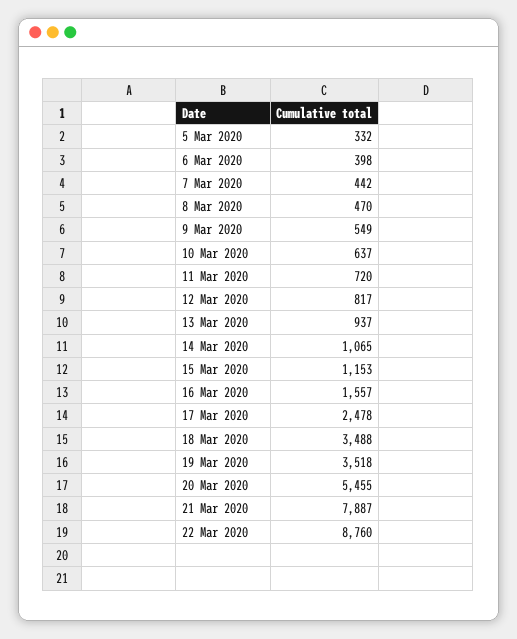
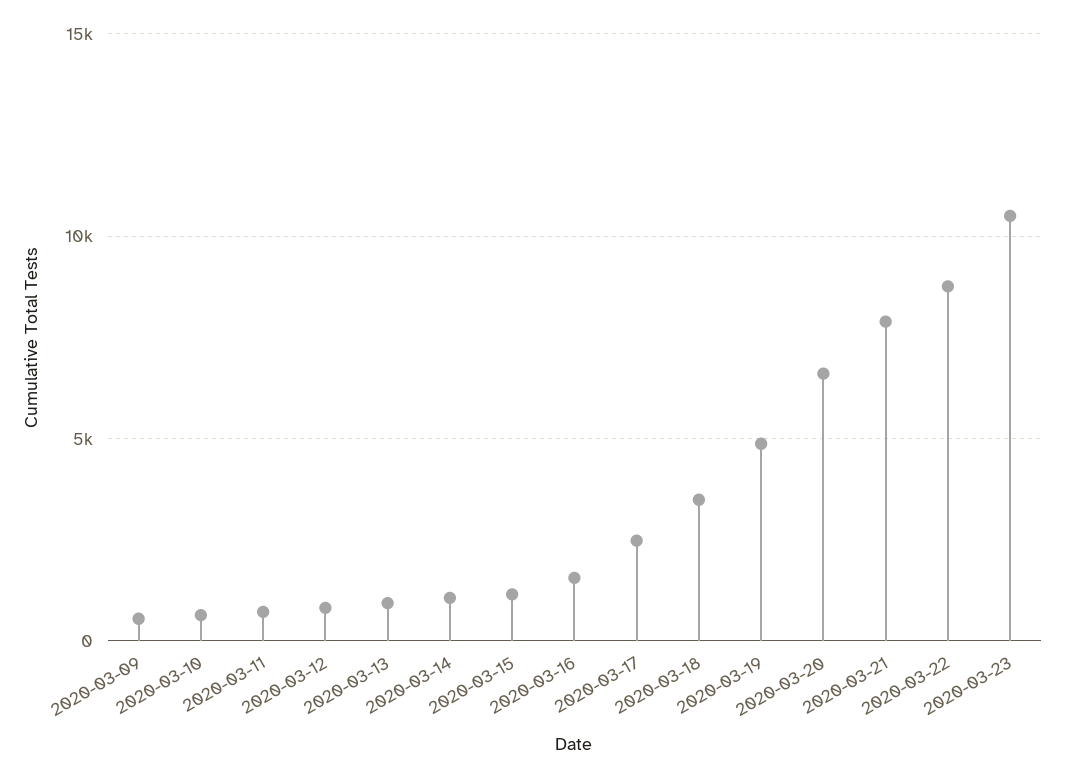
5 Mar 2020: 332 -> none
6 Mar 2020: 398 -> none
7 Mar 2020: 442 -> none
8 Mar 2020: 470 -> none
19 Mar 2020: 3518 -> 5000
20 Mar 2020: 5455 -> 6500
2020-03-23: none -> 10500

